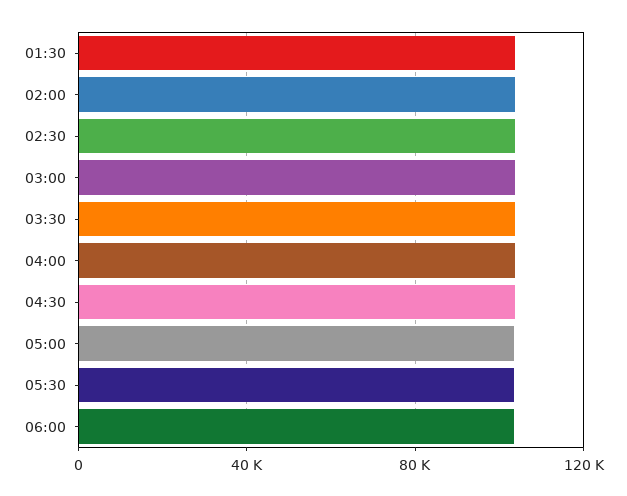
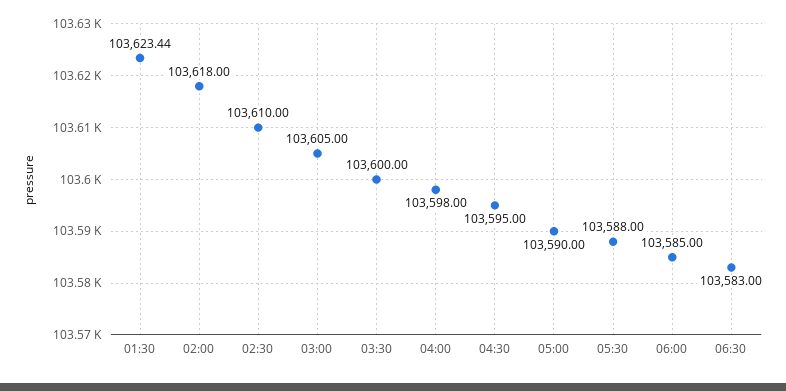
06:30: none -> 103583

